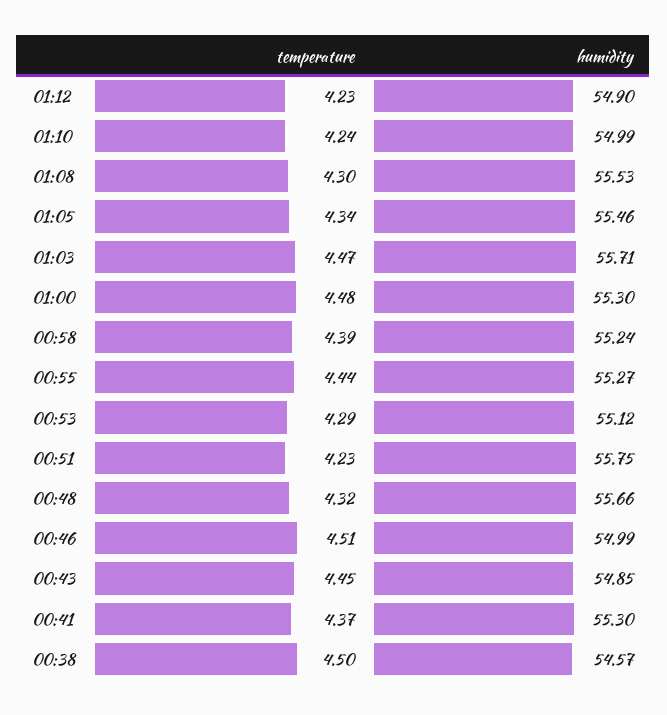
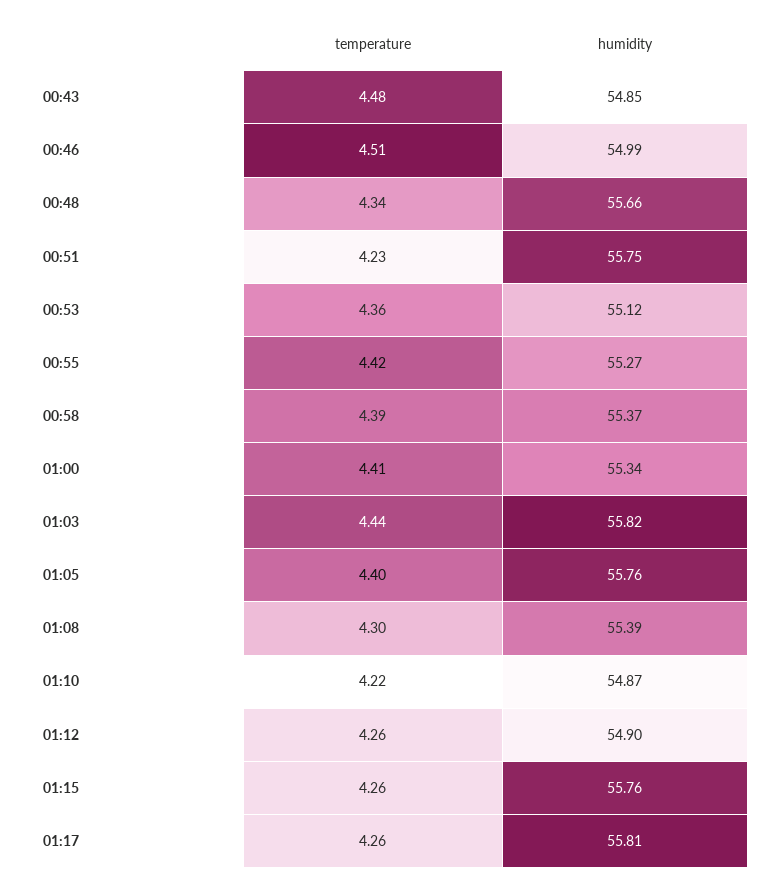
temperature, 01:12: 4.23 -> 4.26
temperature, 01:10: 4.24 -> 4.22
humidity, 01:10: 54.99 -> 54.87
humidity, 01:08: 55.53 -> 55.39
temperature, 01:05: 4.34 -> 4.4
humidity, 01:05: 55.46 -> 55.76
temperature, 01:03: 4.47 -> 4.44
humidity, 01:03: 55.71 -> 55.82
temperature, 01:00: 4.48 -> 4.41
humidity, 01:00: 55.3 -> 55.34
humidity, 00:58: 55.24 -> 55.37
temperature, 00:55: 4.44 -> 4.42
temperature, 00:53: 4.29 -> 4.36
temperature, 00:48: 4.32 -> 4.34
temperature, 00:43: 4.45 -> 4.48
temperature, 00:41: 4.37 -> none
humidity, 00:41: 55.3 -> none
temperature, 00:38: 4.5 -> none
humidity, 00:38: 54.57 -> none
temperature, 01:15: none -> 4.26
humidity, 01:15: none -> 55.76
temperature, 01:17: none -> 4.26
humidity, 01:17: none -> 55.81

